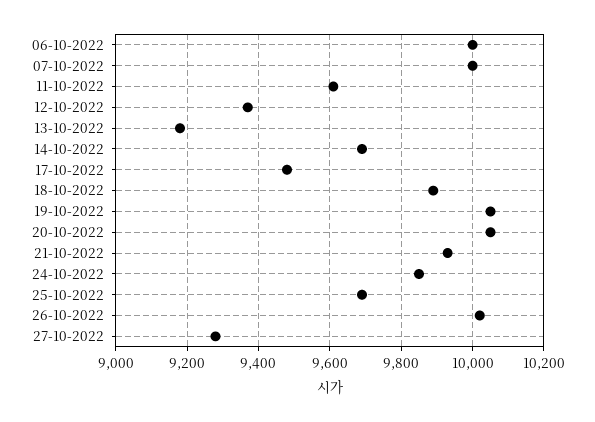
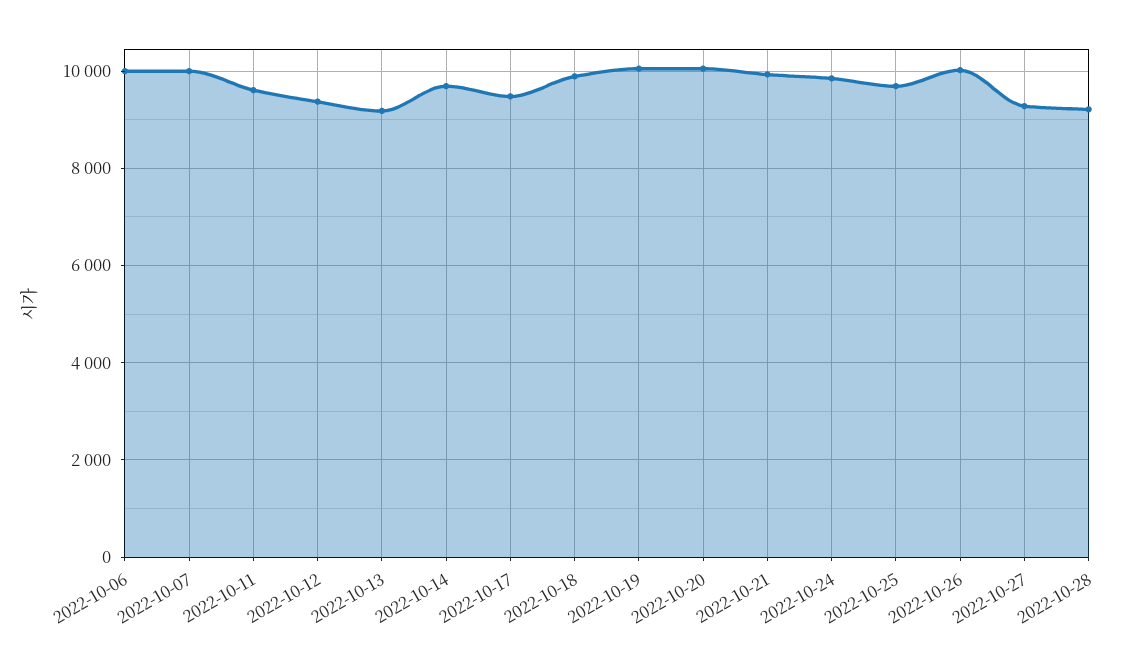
2022-10-28: none -> 9200

